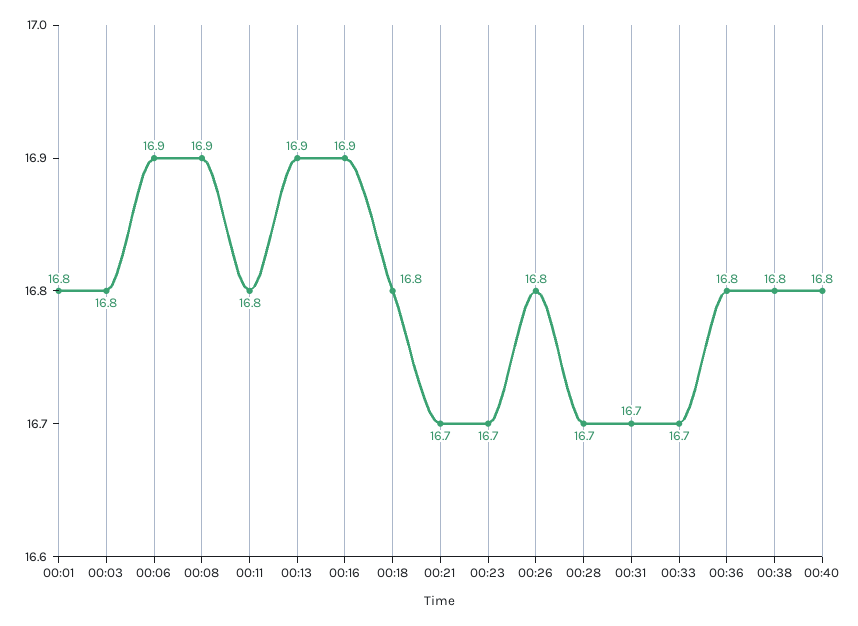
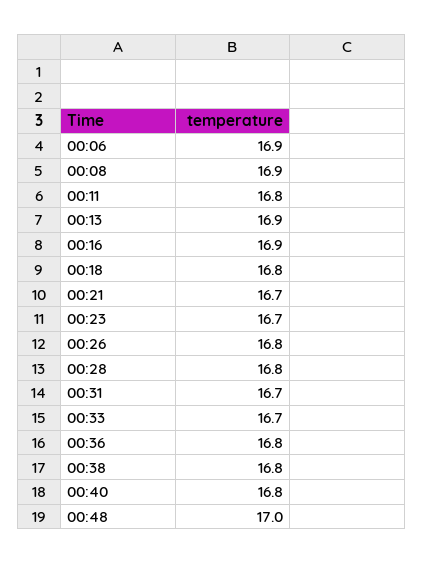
00:01: 16.8 -> none
00:03: 16.8 -> none
00:28: 16.7 -> 16.8
00:48: none -> 17

